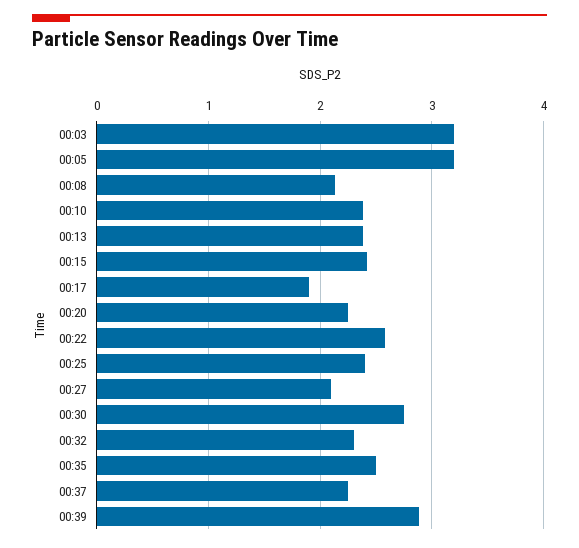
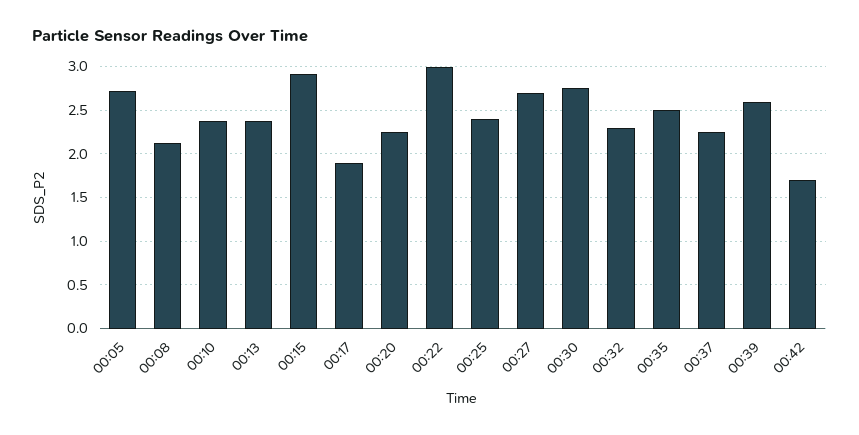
00:03: 3.2 -> none
00:05: 3.2 -> 2.7
00:15: 2.4 -> 2.9
00:22: 2.6 -> 3
00:27: 2.1 -> 2.7
00:39: 2.9 -> 2.6
00:42: none -> 1.7

